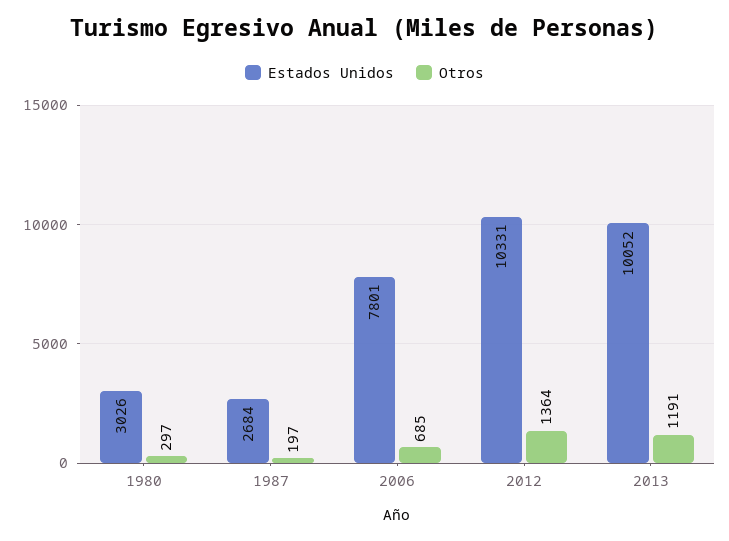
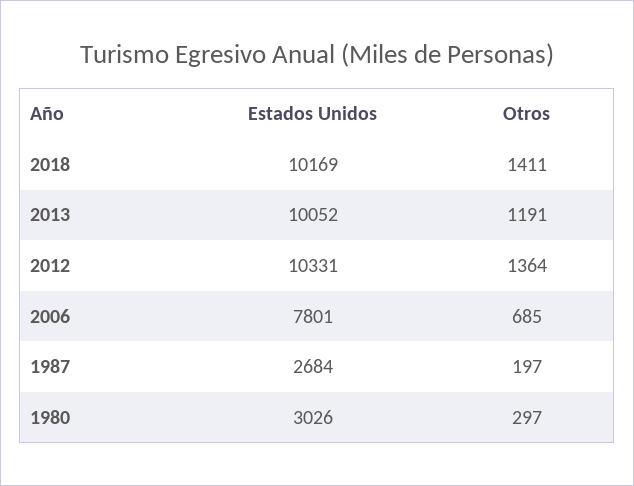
Estados Unidos, 2018: none -> 10169
Otros, 2018: none -> 1411

